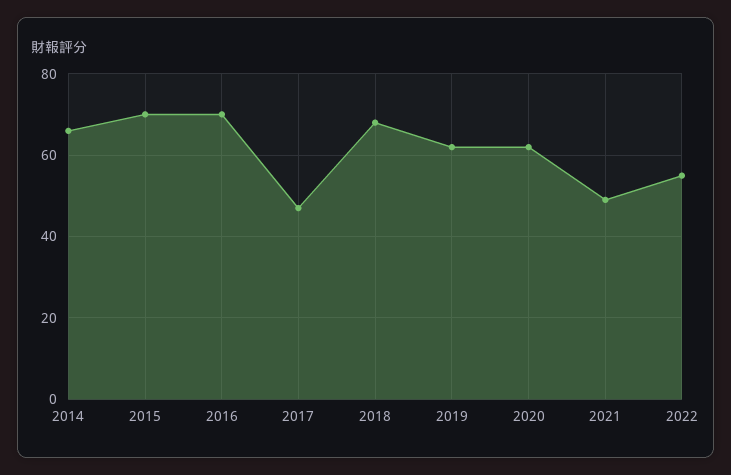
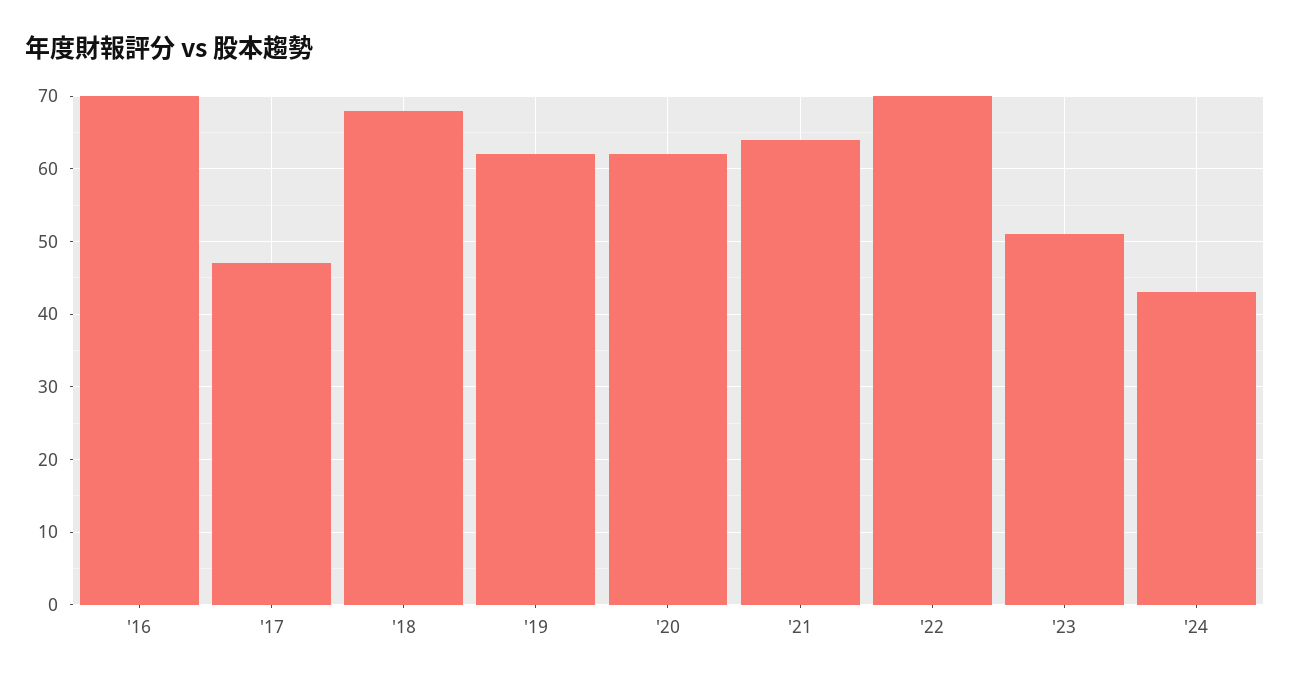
2014: 65 -> none
2015: 70 -> none
2021: 50 -> 64
2022: 55 -> 70
'23: none -> 51
'24: none -> 43

